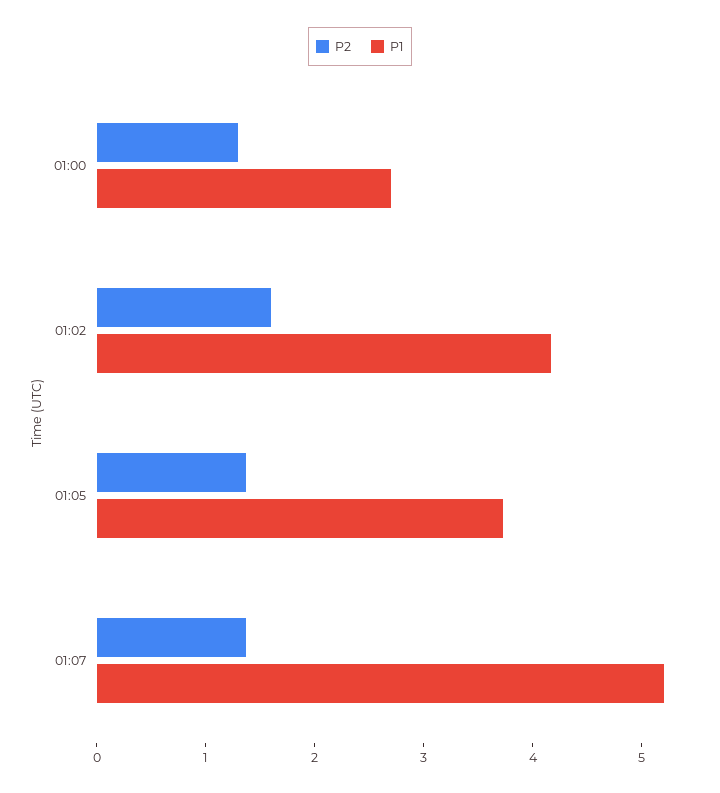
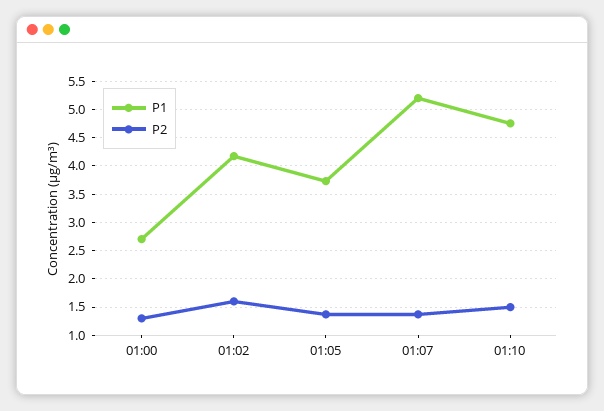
P1, 01:10: none -> 4.75
P2, 01:10: none -> 1.5

